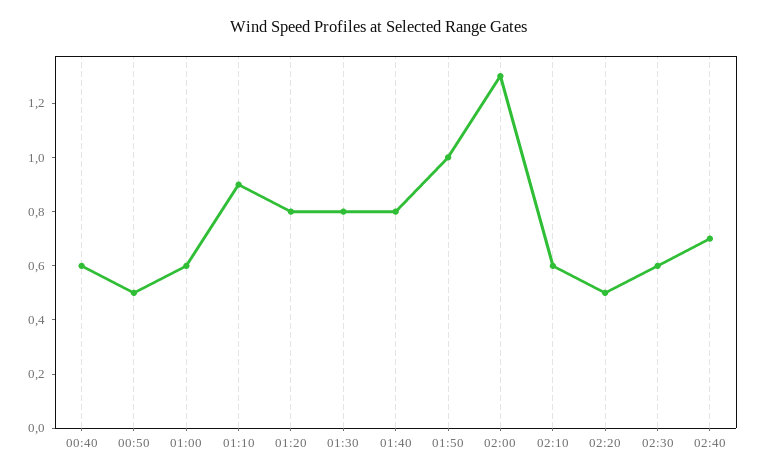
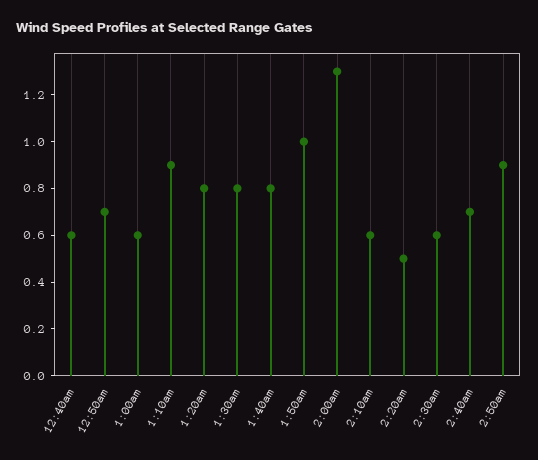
00:50: 0.5 -> 0.7
2:50am: none -> 0.9

